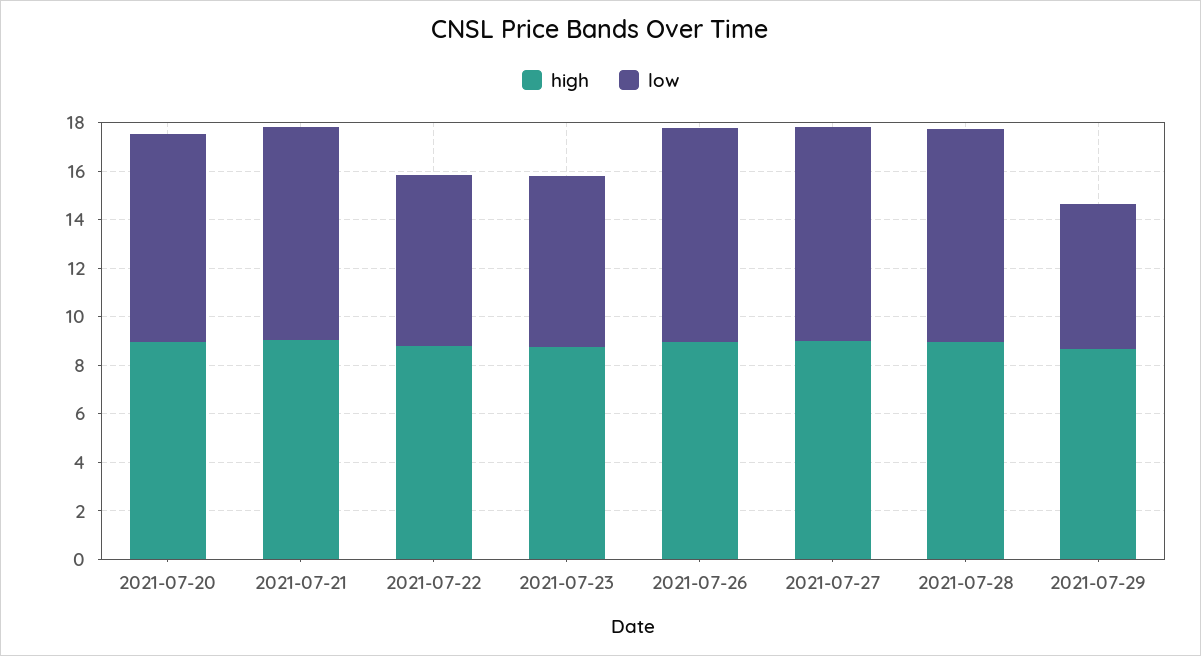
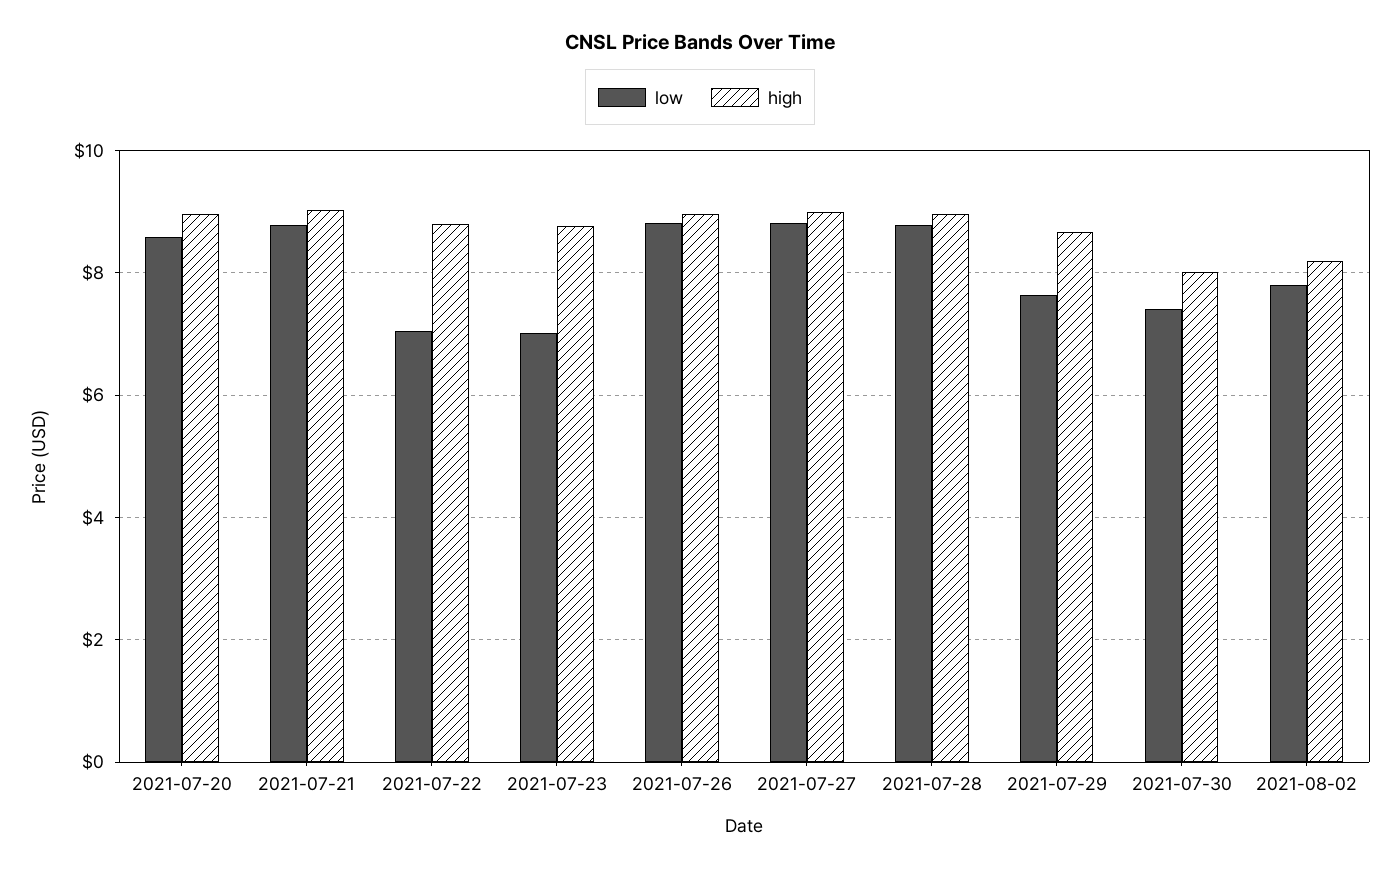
low, 2021-07-29: 6 -> 7.6
low, 2021-07-30: none -> 7.4
high, 2021-07-30: none -> 8
low, 2021-08-02: none -> 7.8
high, 2021-08-02: none -> 8.2

